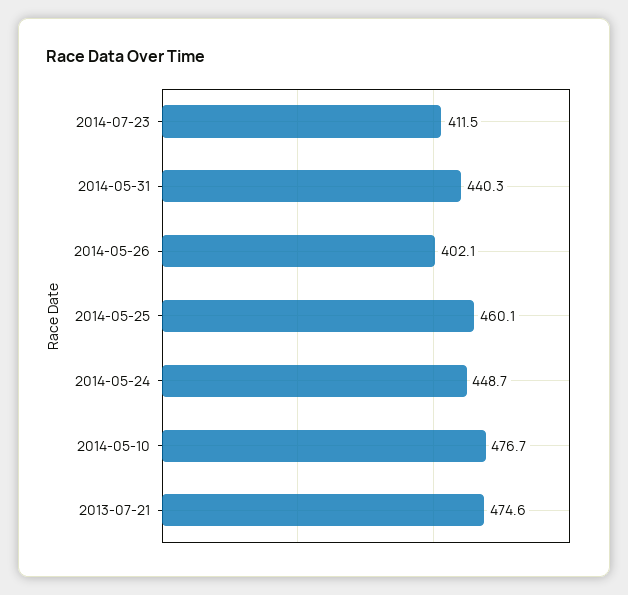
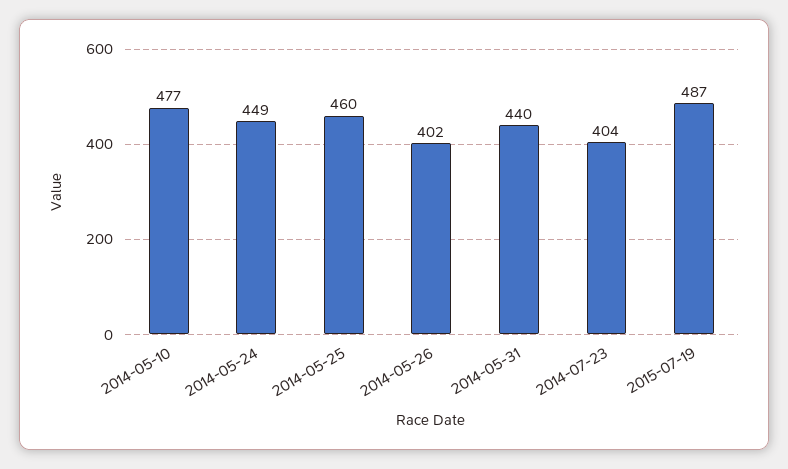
2014-07-23: 411.5 -> 404
2013-07-21: 474.6 -> none
2015-07-19: none -> 487

